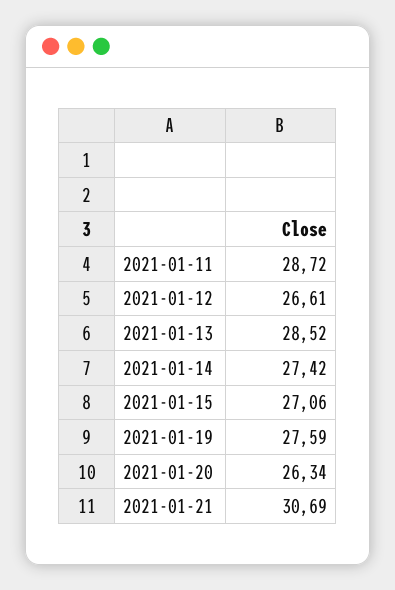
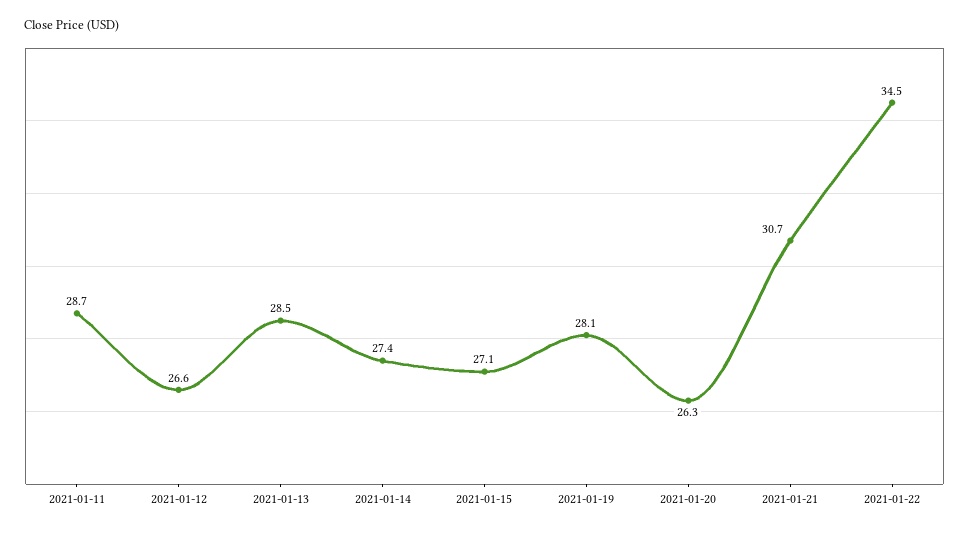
2021-01-19: 27.59 -> 28.1
2021-01-22: none -> 34.5

